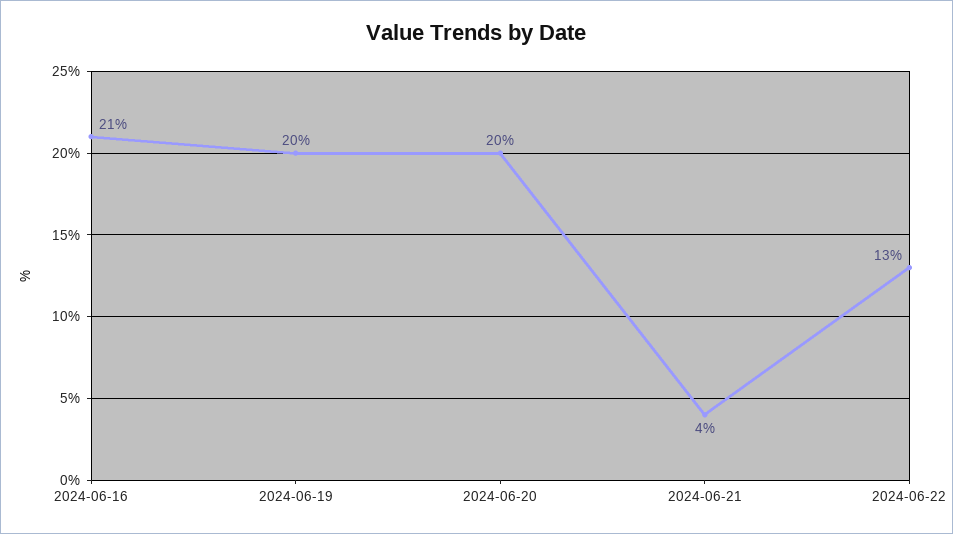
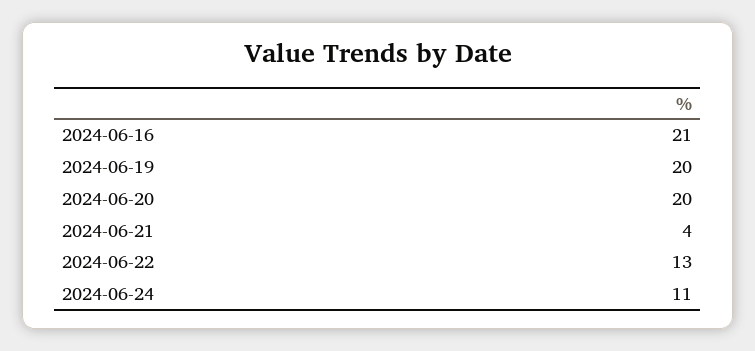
2024-06-24: none -> 11

